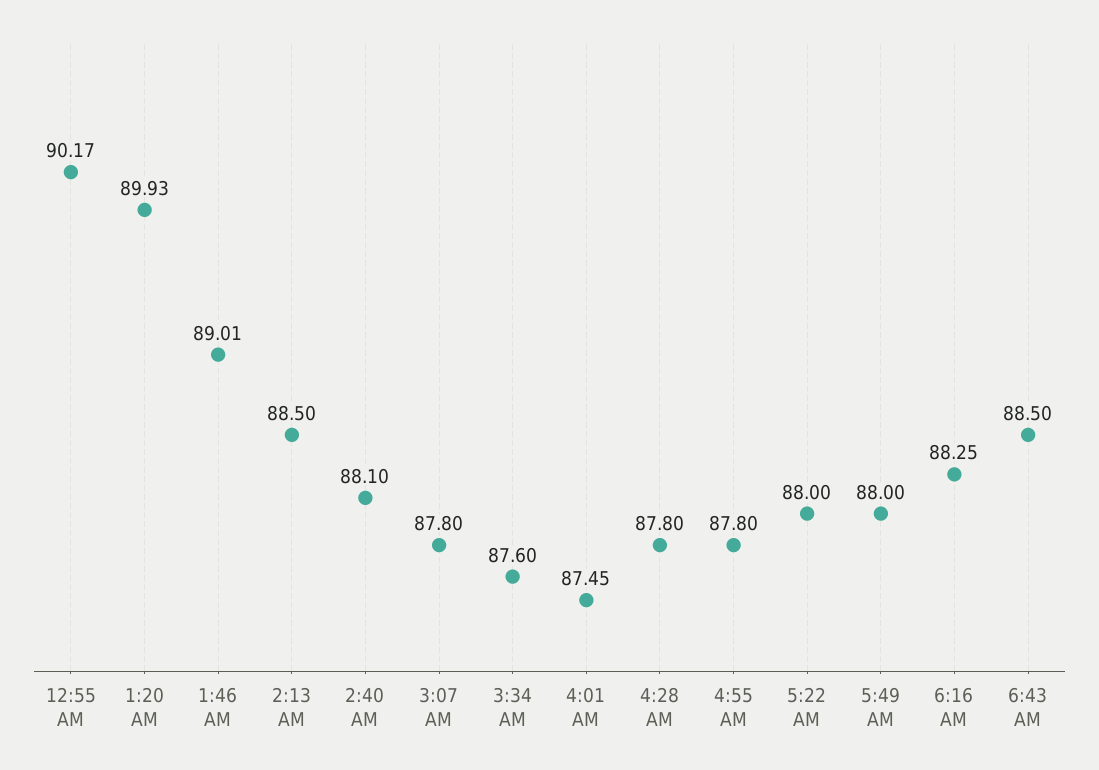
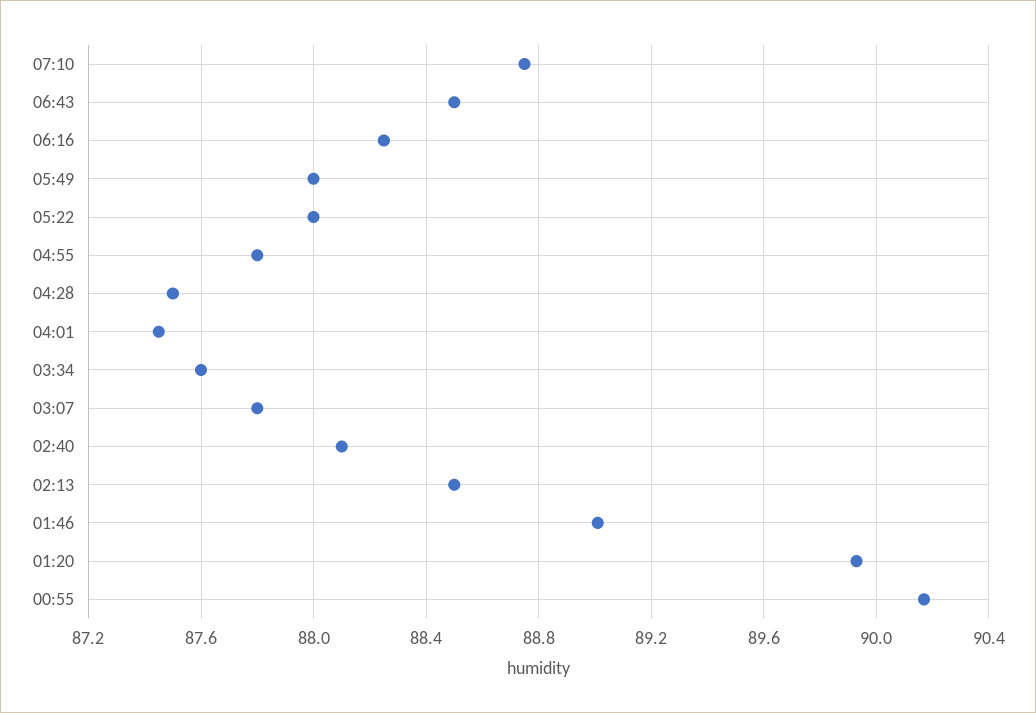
4:28 AM: 87.8 -> 87.5
07:10: none -> 88.75

